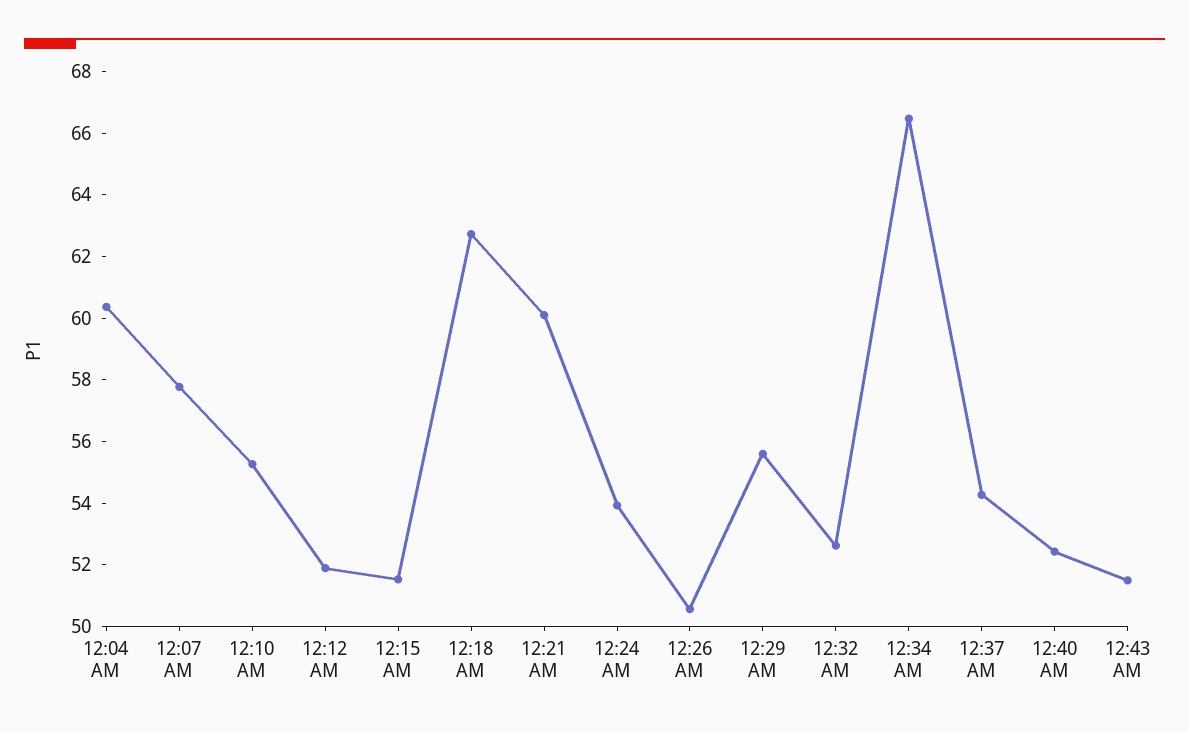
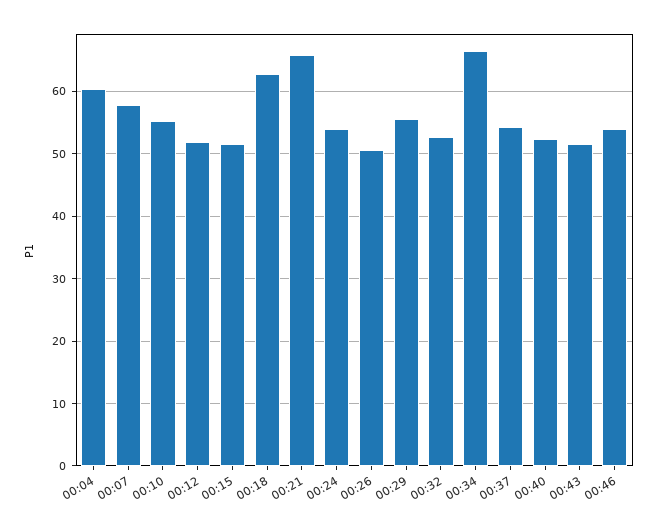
12:21 AM: 60 -> 66
00:46: none -> 54

